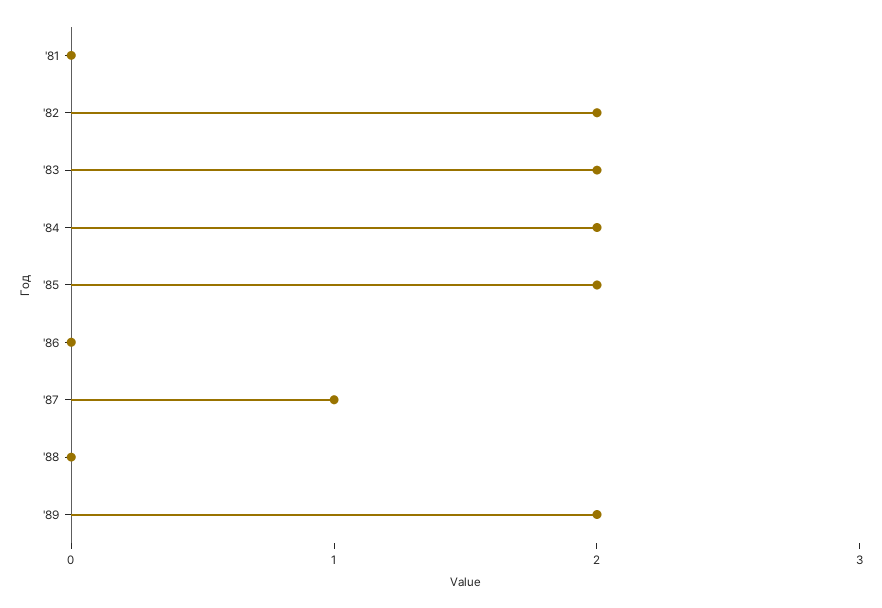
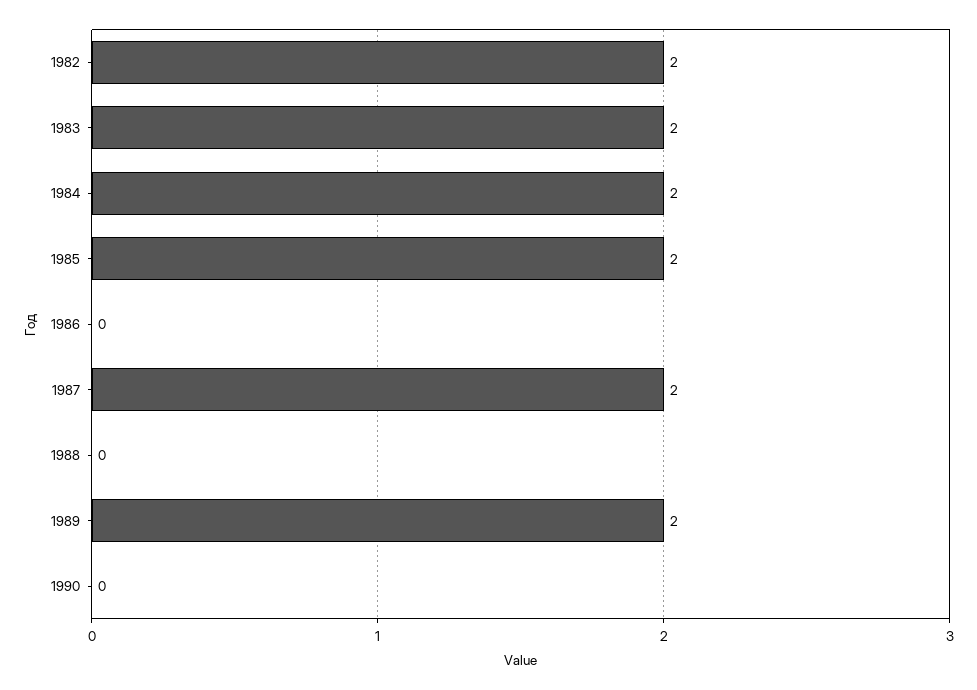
'81: 0 -> none
'87: 1 -> 2
1990: none -> 0

